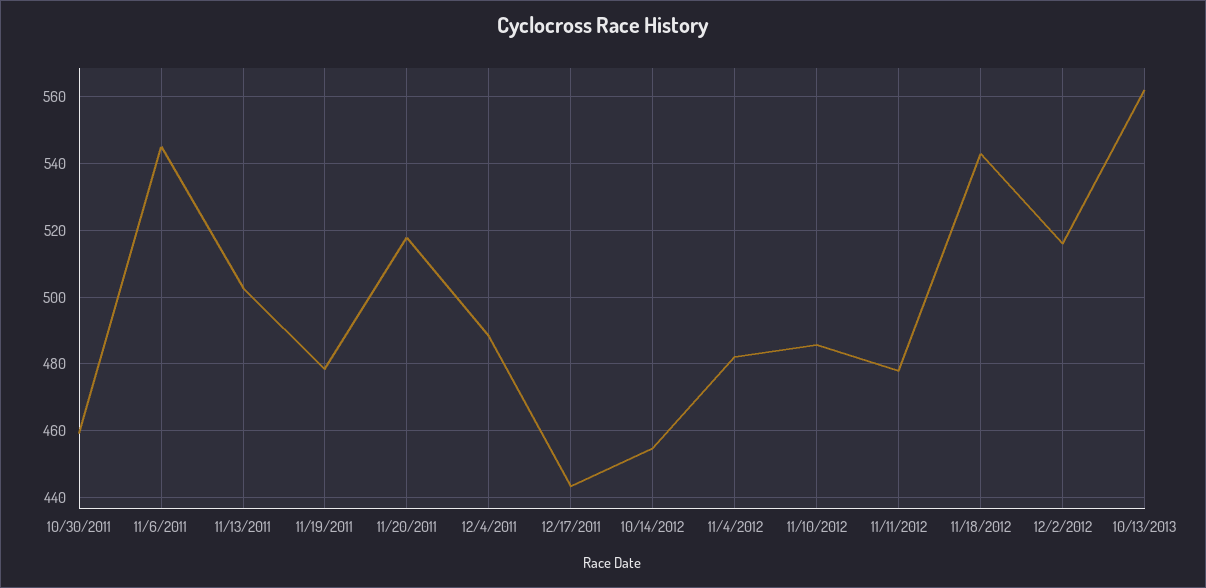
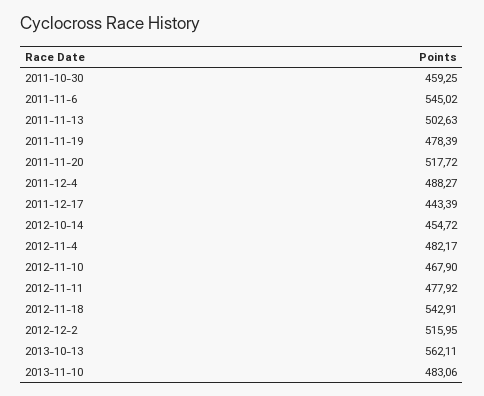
11/10/2012: 486 -> 467.9
2013-11-10: none -> 483.06

